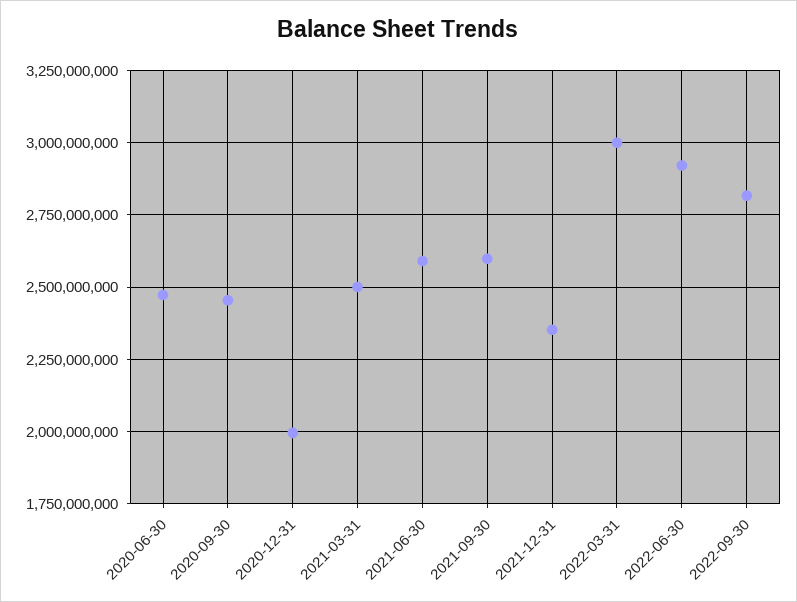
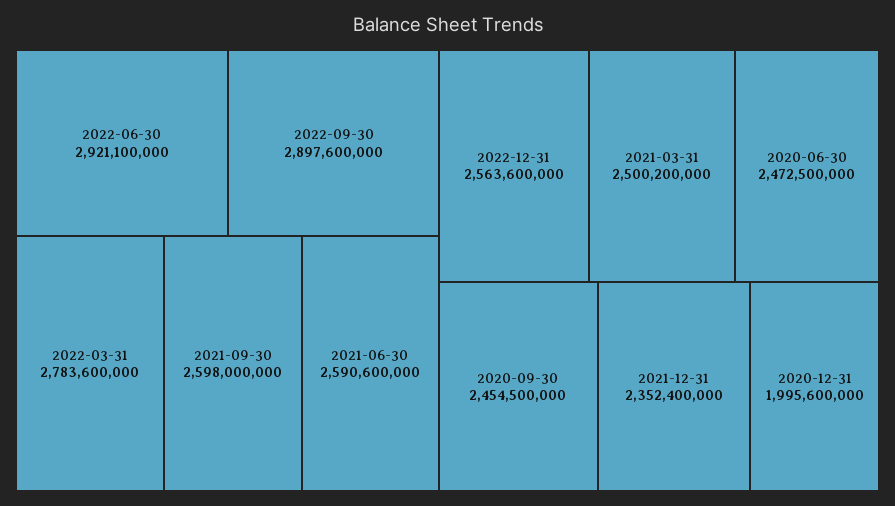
2022-03-31: 3000000000 -> 2783600000
2022-09-30: 2825000000 -> 2897600000
2022-12-31: none -> 2563600000

